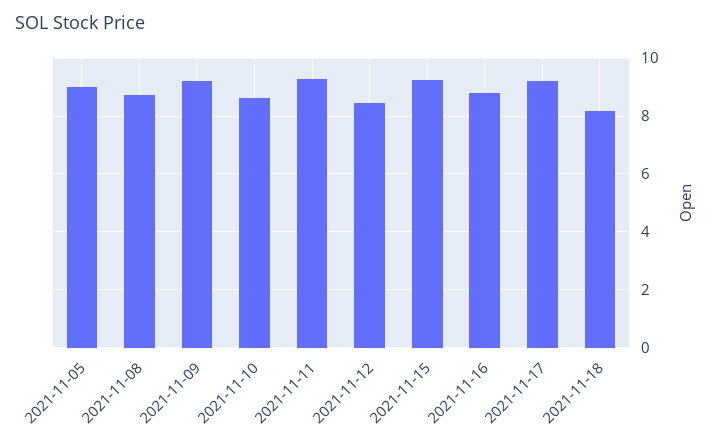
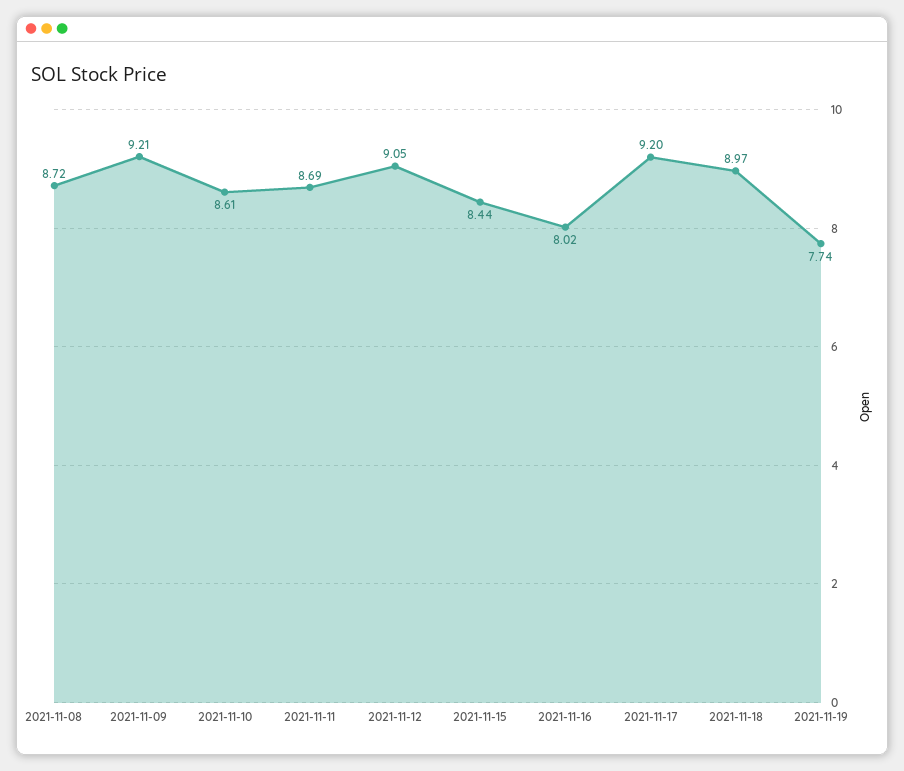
2021-11-05: 9 -> none
2021-11-11: 9.25 -> 8.69
2021-11-12: 8.5 -> 9.05
2021-11-15: 9.25 -> 8.44
2021-11-16: 8.75 -> 8.02
2021-11-18: 8.25 -> 8.97
2021-11-19: none -> 7.74

